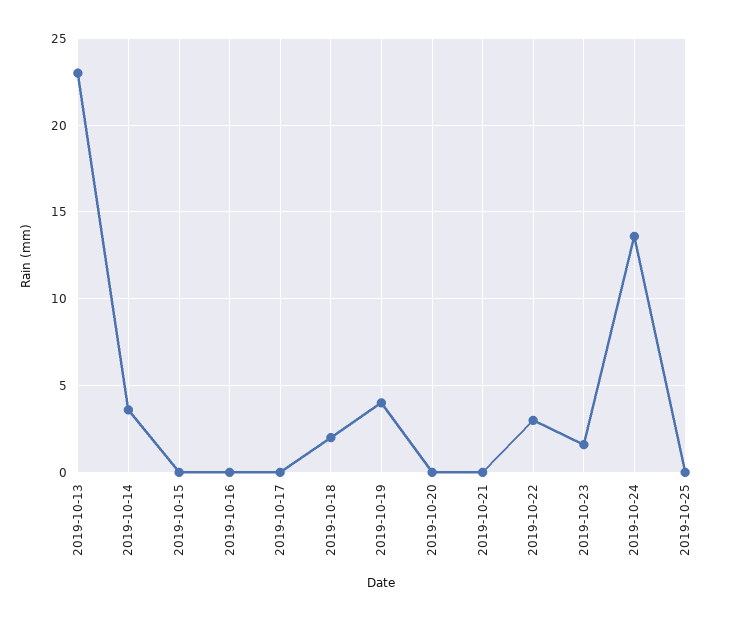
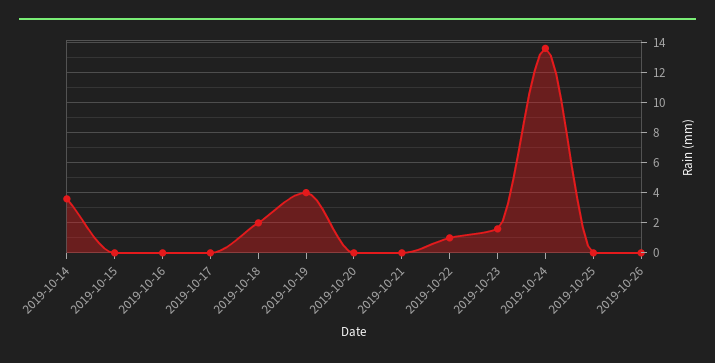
2019-10-13: 23 -> none
2019-10-22: 3 -> 1
2019-10-26: none -> 0

